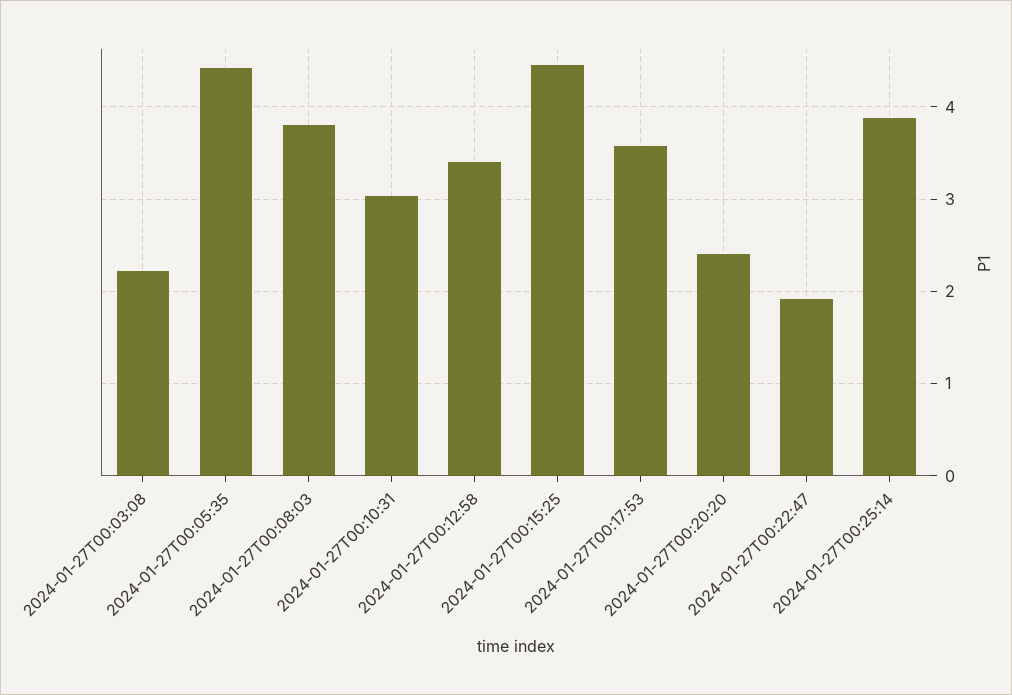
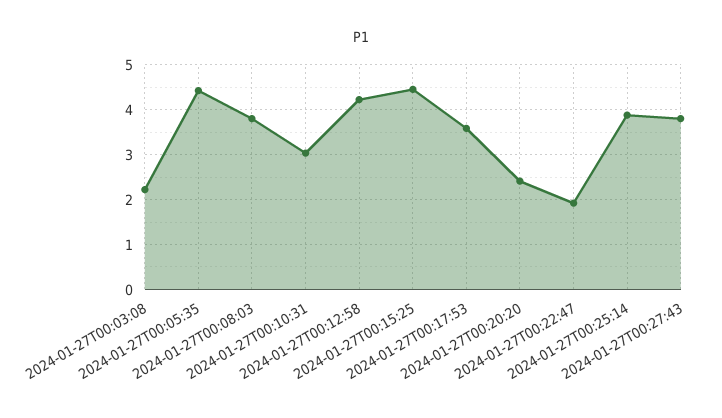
2024-01-27T00:12:58: 3.4 -> 4.2
2024-01-27T00:27:43: none -> 3.8

